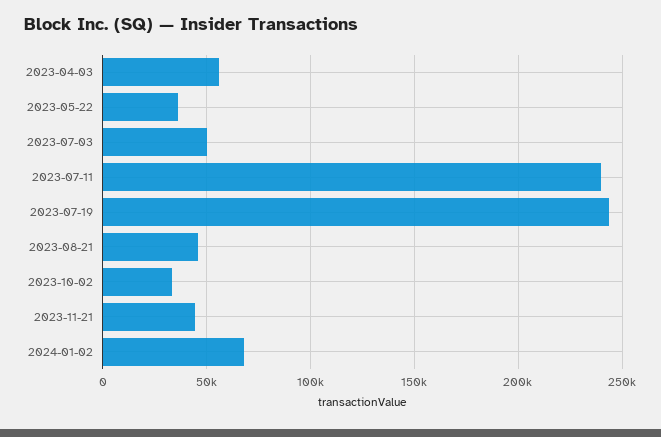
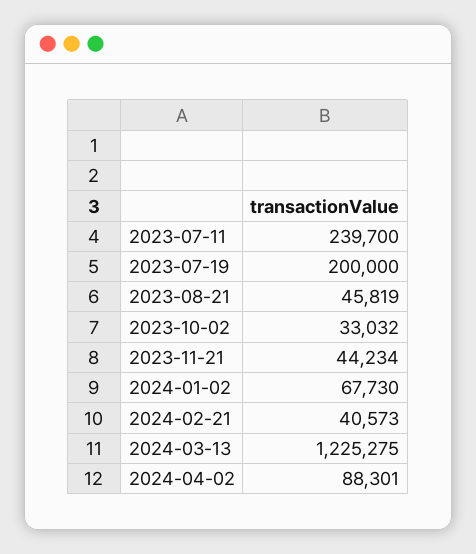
2023-04-03: 55000 -> none
2023-05-22: 35000 -> none
2023-07-03: 50000 -> none
2023-07-19: 245000 -> 200000
2024-02-21: none -> 40573
2024-03-13: none -> 1225275
2024-04-02: none -> 88301

